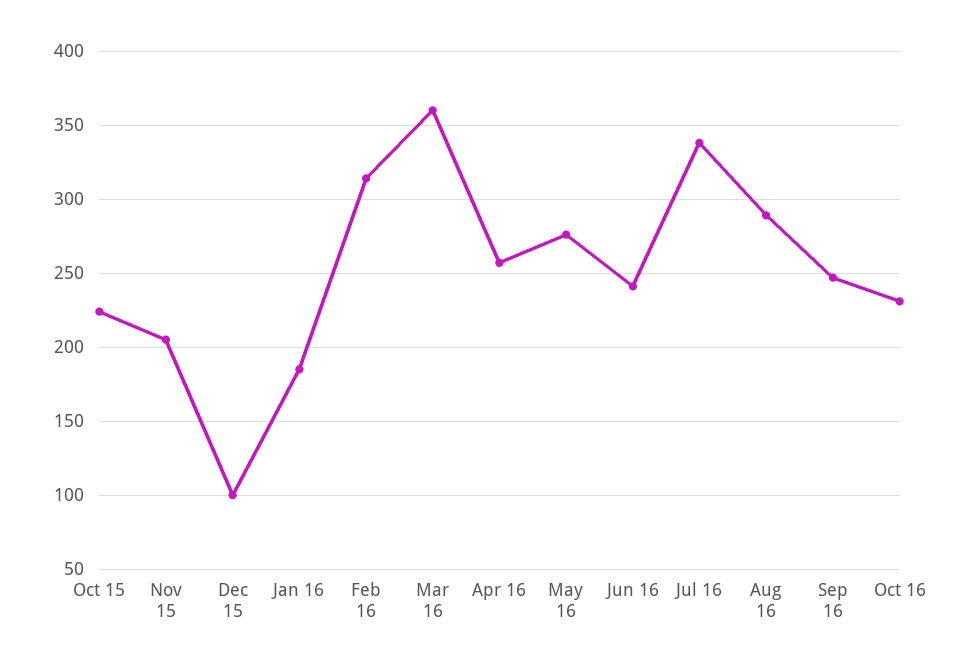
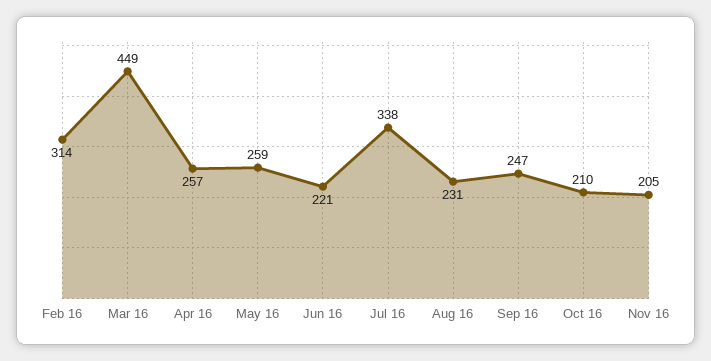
Oct 15: 225 -> none
Nov 15: 205 -> none
Dec 15: 100 -> none
Jan 16: 185 -> none
Mar 16: 360 -> 449
May 16: 275 -> 259
Jun 16: 240 -> 221
Aug 16: 290 -> 231
Oct 16: 230 -> 210
Nov 16: none -> 205

